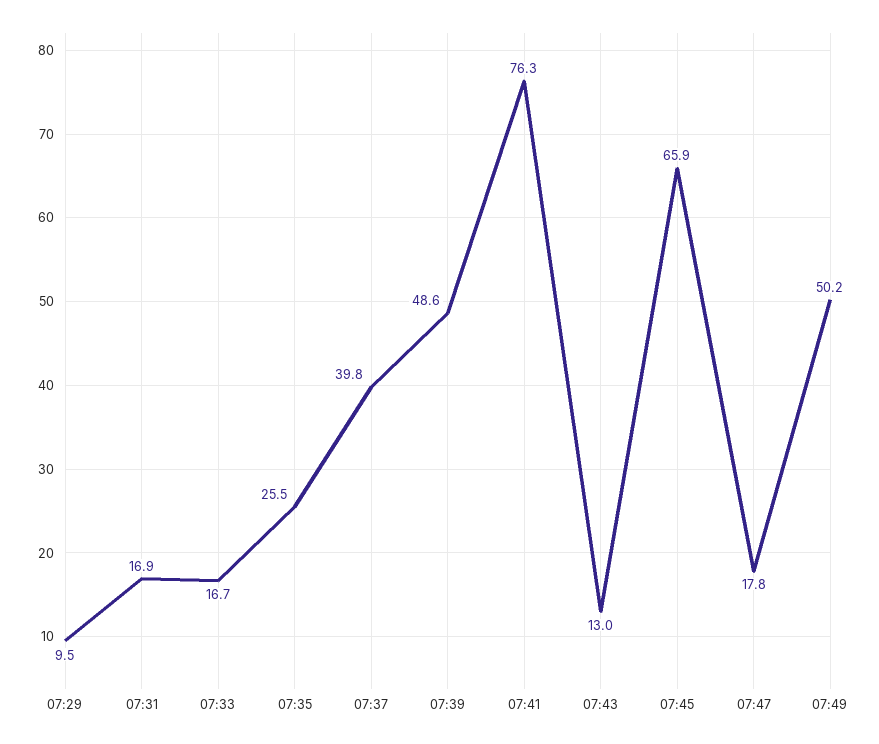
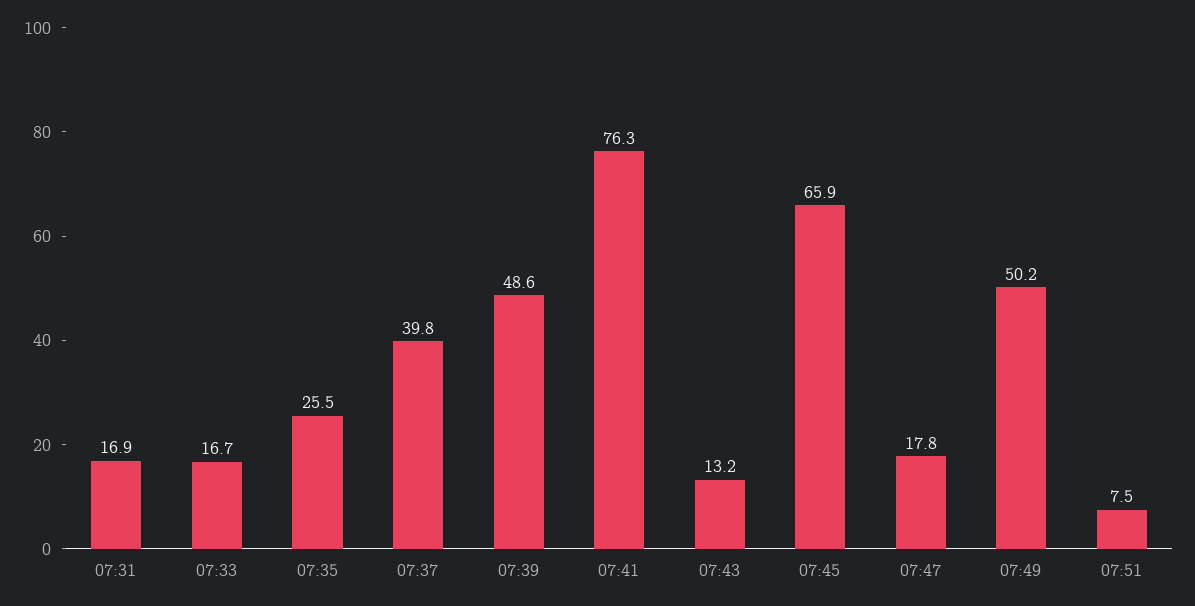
07:29: 9.5 -> none
07:43: 13 -> 13.2
07:51: none -> 7.5

